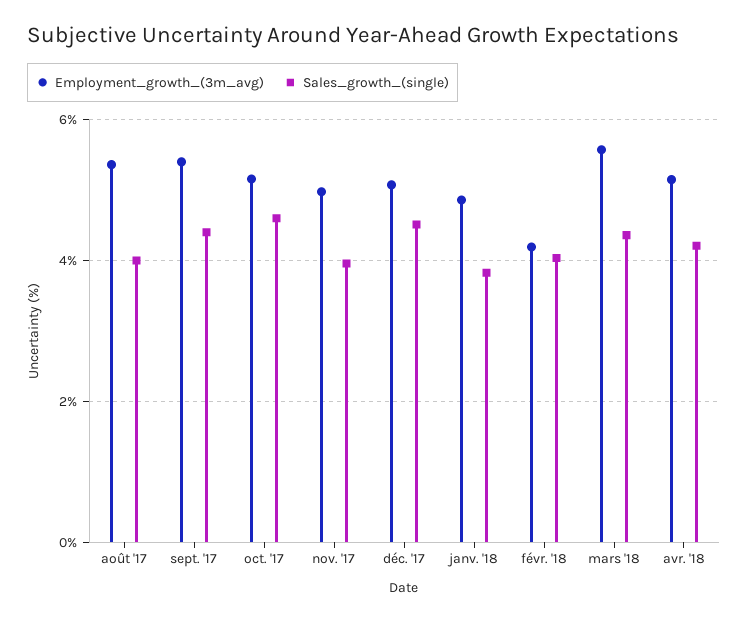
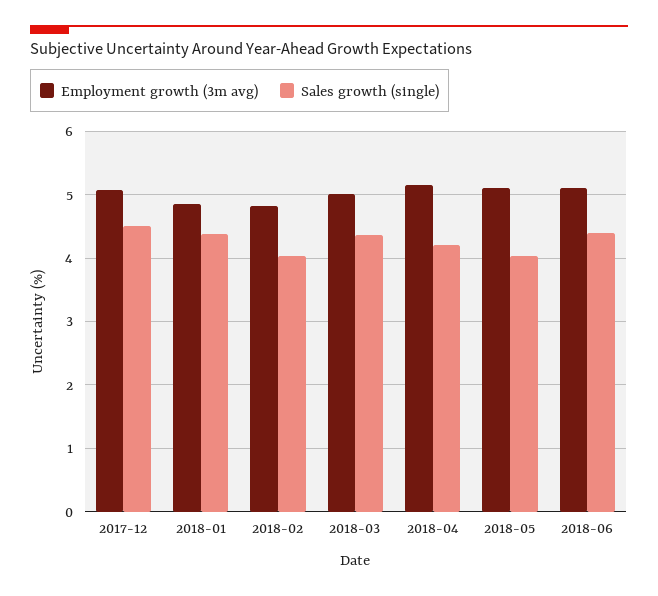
Employment_growth_(3m_avg), août '17: 5.4 -> none
Sales_growth_(single), août '17: 4 -> none
Employment_growth_(3m_avg), sept. '17: 5.4 -> none
Sales_growth_(single), sept. '17: 4.4 -> none
Employment_growth_(3m_avg), oct. '17: 5.2 -> none
Sales_growth_(single), oct. '17: 4.6 -> none
Employment_growth_(3m_avg), nov. '17: 5 -> none
Sales_growth_(single), nov. '17: 4 -> none
Sales_growth_(single), janv. '18: 3.8 -> 4.4
Employment_growth_(3m_avg), févr. '18: 4.2 -> 4.8
Employment_growth_(3m_avg), mars '18: 5.6 -> 5
Employment_growth_(3m_avg), 2018-05: none -> 5.1
Sales_growth_(single), 2018-05: none -> 4
Employment_growth_(3m_avg), 2018-06: none -> 5.1
Sales_growth_(single), 2018-06: none -> 4.4

